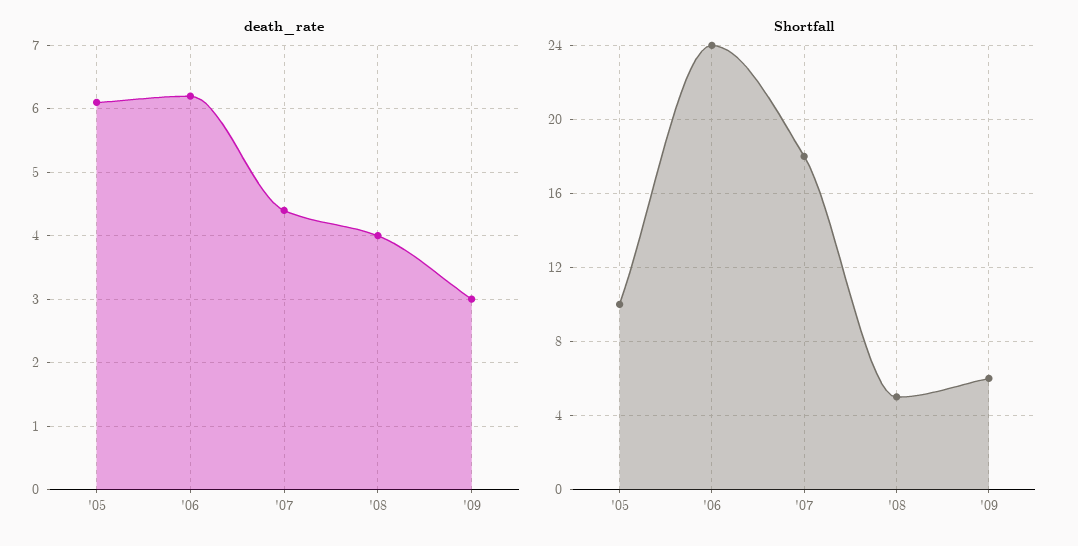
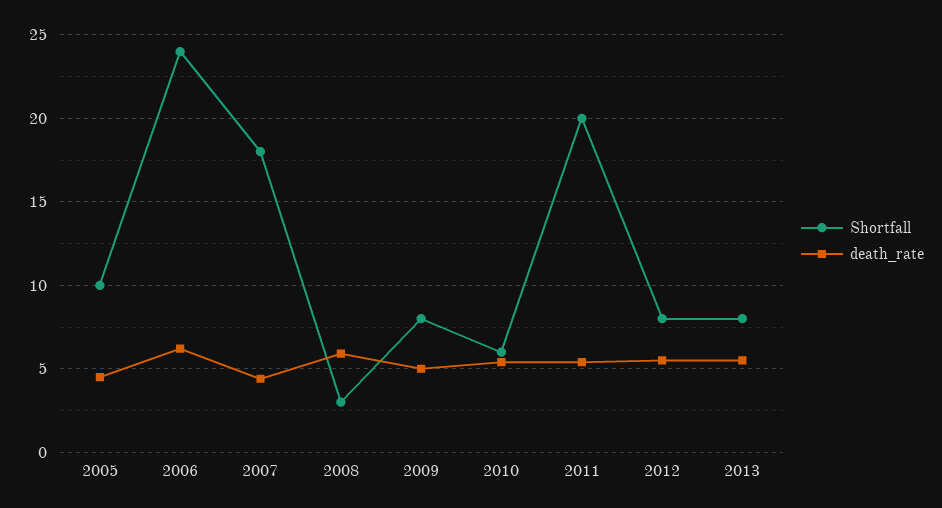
death_rate, '05: 6.1 -> 4.5
death_rate, '08: 4 -> 6
death_rate, '09: 3 -> 5
Shortfall, '08: 5 -> 3
Shortfall, '09: 6 -> 8
Shortfall, 2010: none -> 6
death_rate, 2010: none -> 5.5
Shortfall, 2011: none -> 20
death_rate, 2011: none -> 5.5
Shortfall, 2012: none -> 8
death_rate, 2012: none -> 5.5
Shortfall, 2013: none -> 8
death_rate, 2013: none -> 5.5

